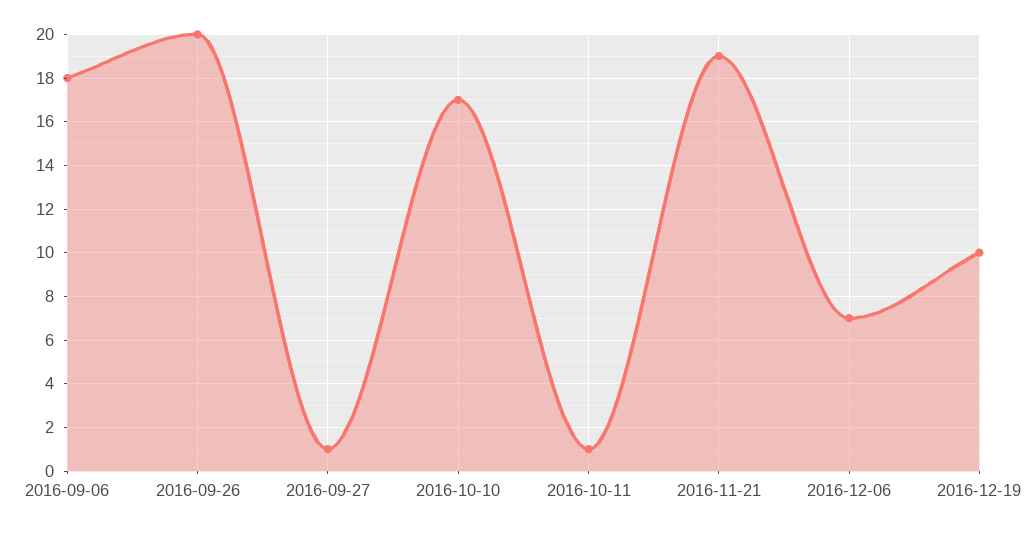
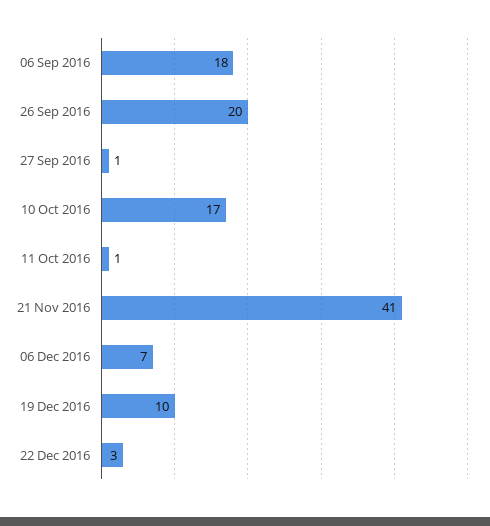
2016-11-21: 19 -> 41
22 Dec 2016: none -> 3

